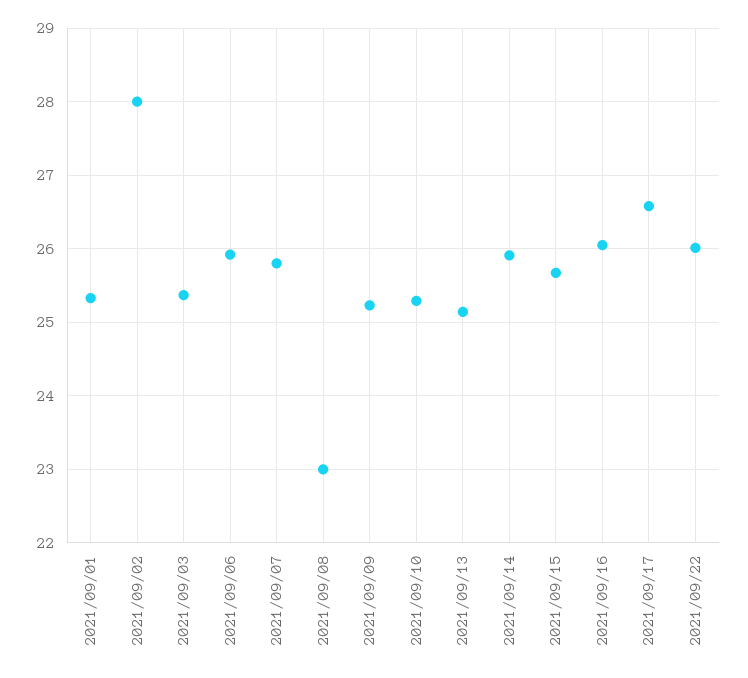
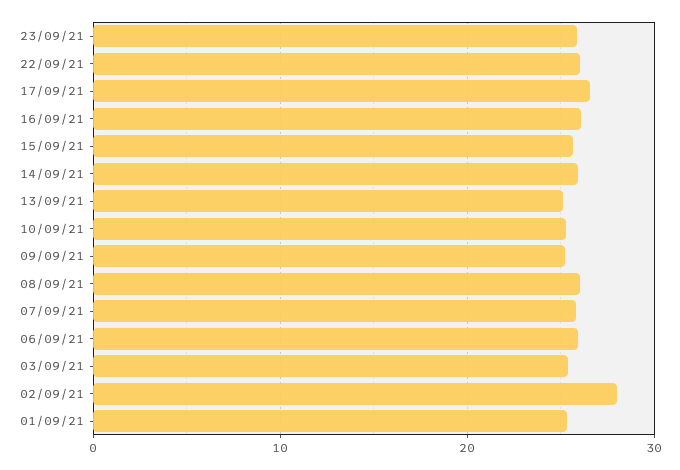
2021/09/08: 23 -> 26
23/09/21: none -> 26

